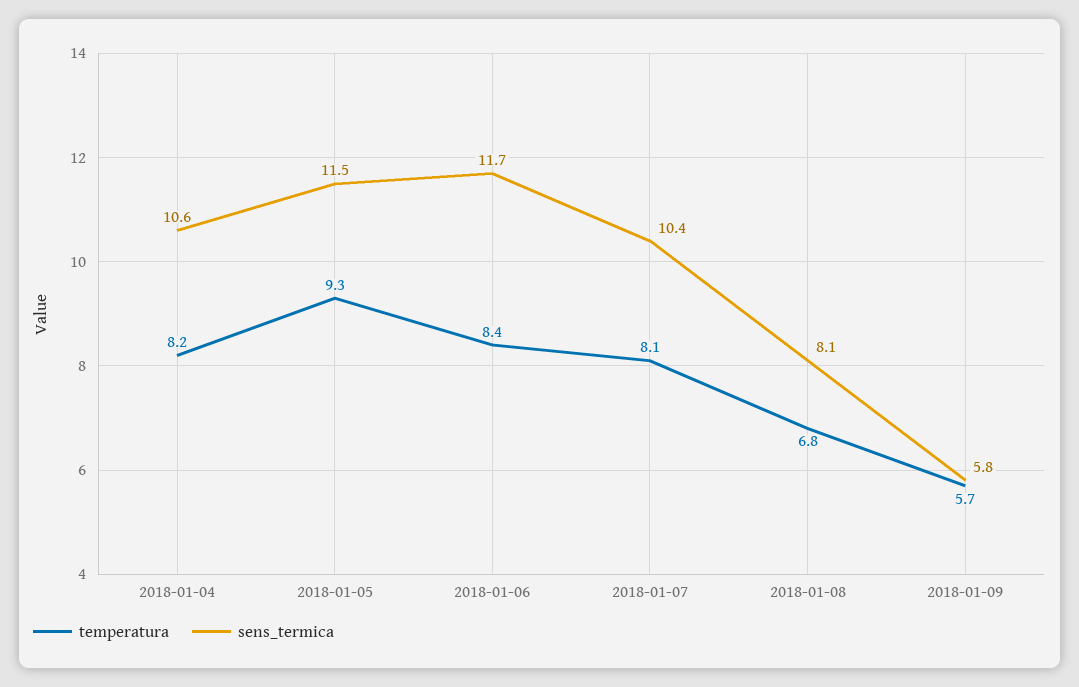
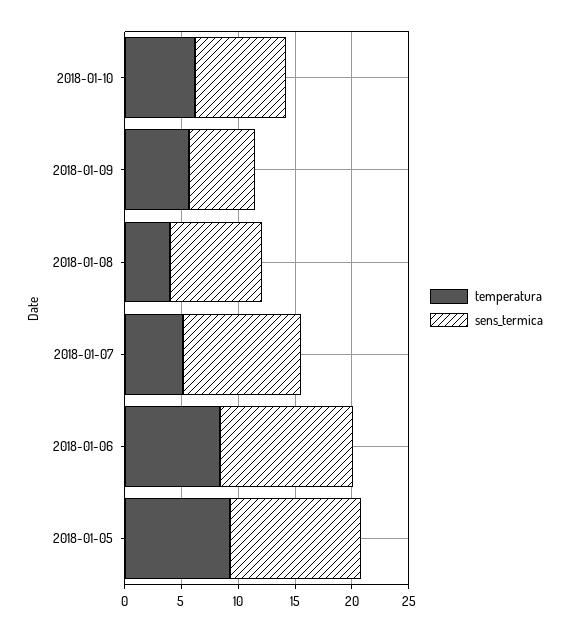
temperatura, 2018-01-04: 8.2 -> none
sens_termica, 2018-01-04: 10.6 -> none
temperatura, 2018-01-07: 8.1 -> 5
temperatura, 2018-01-08: 6.8 -> 4
temperatura, 2018-01-10: none -> 6
sens_termica, 2018-01-10: none -> 8

